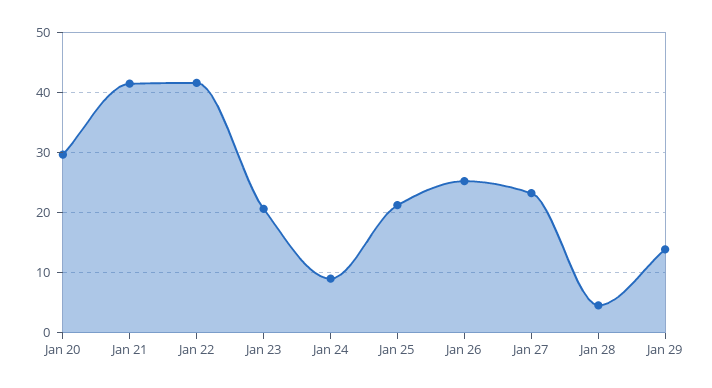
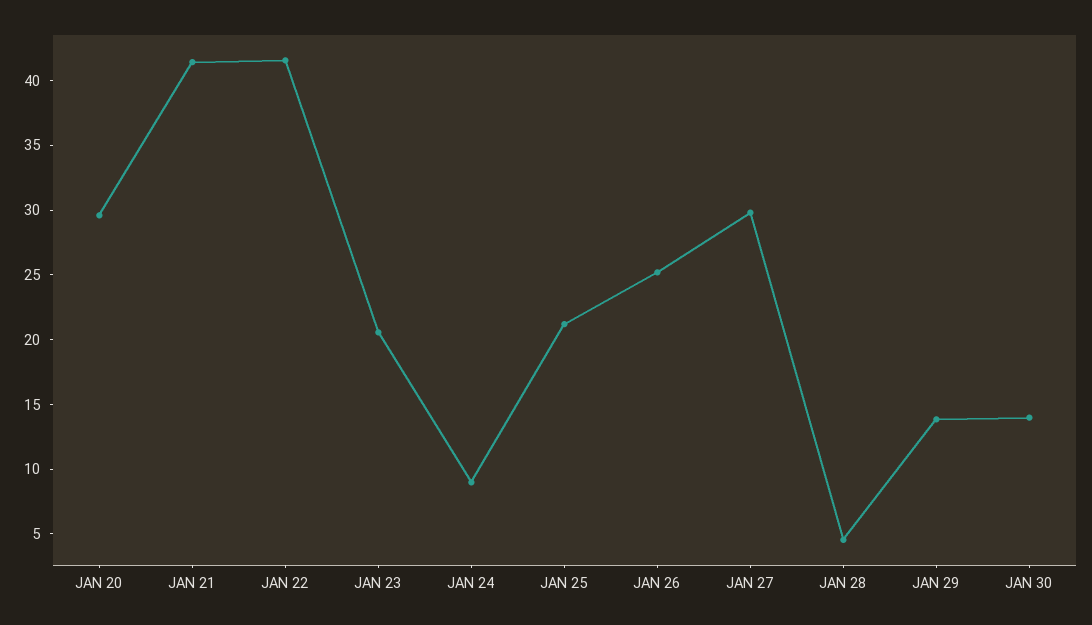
Jan 27: 23 -> 30
JAN 30: none -> 14

